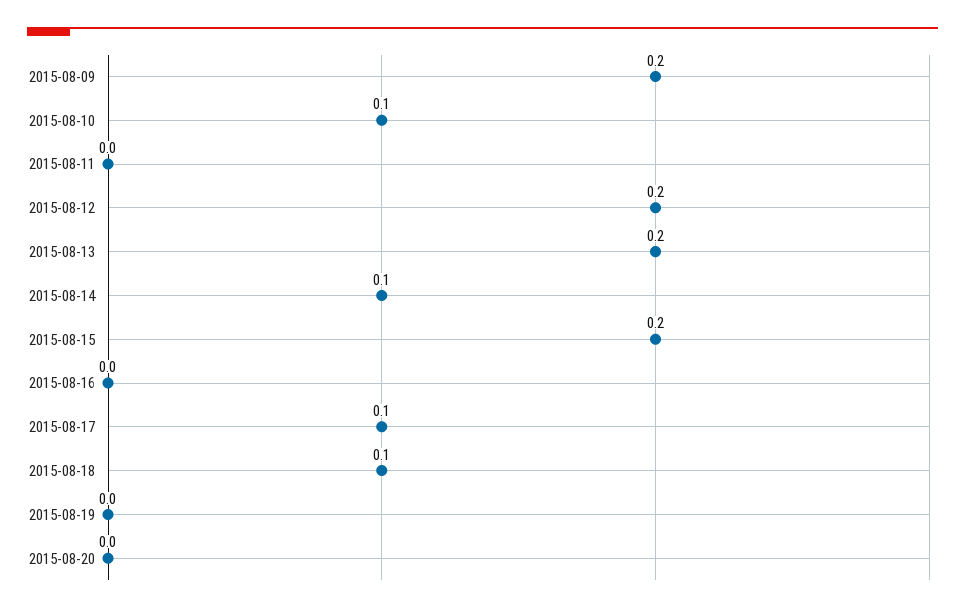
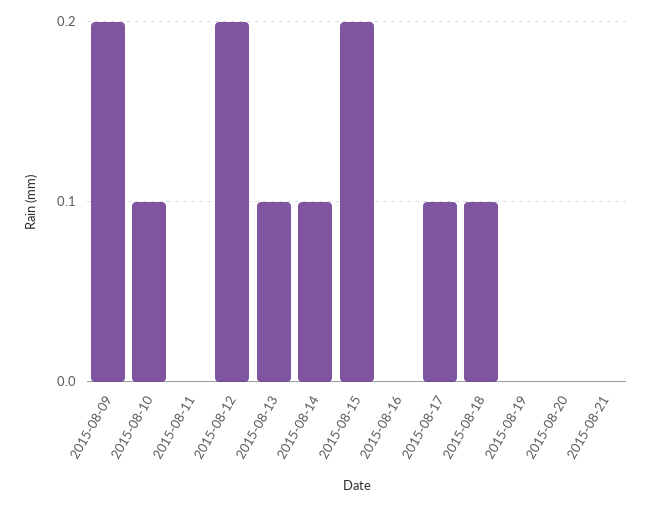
2015-08-13: 0.2 -> 0.1
2015-08-21: none -> 0

